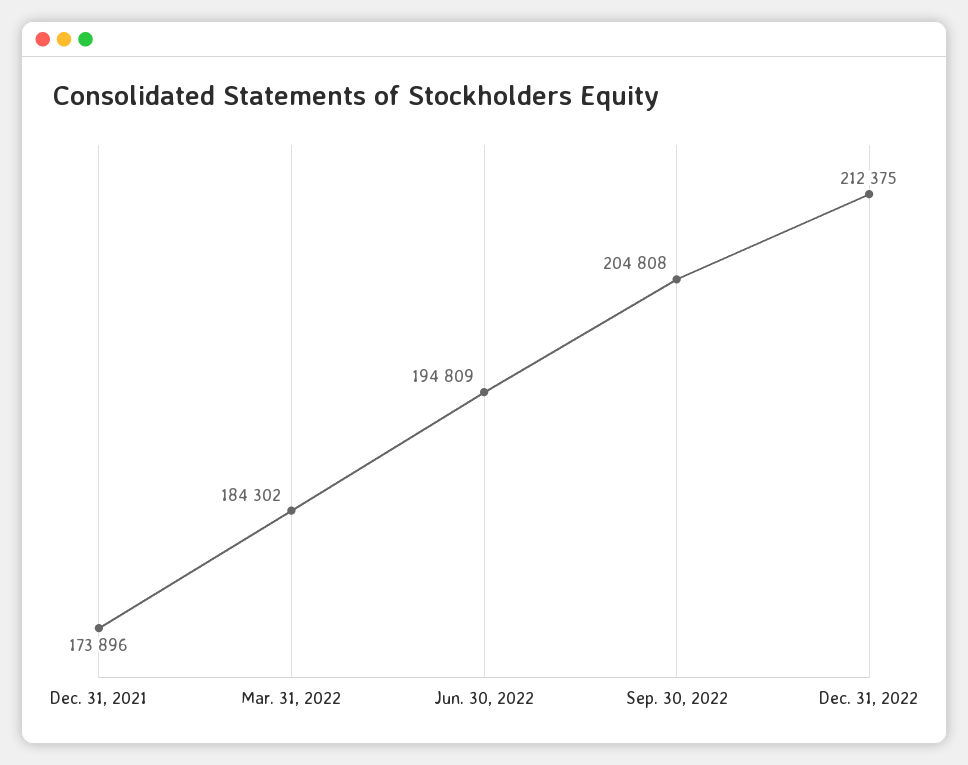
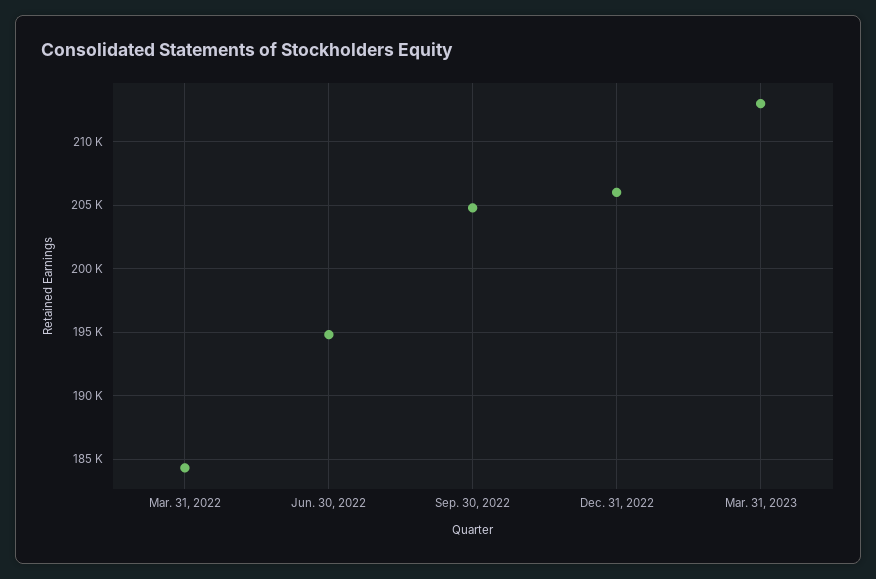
Dec. 31, 2021: 173896 -> none
Dec. 31, 2022: 212375 -> 206000
Mar. 31, 2023: none -> 213000

